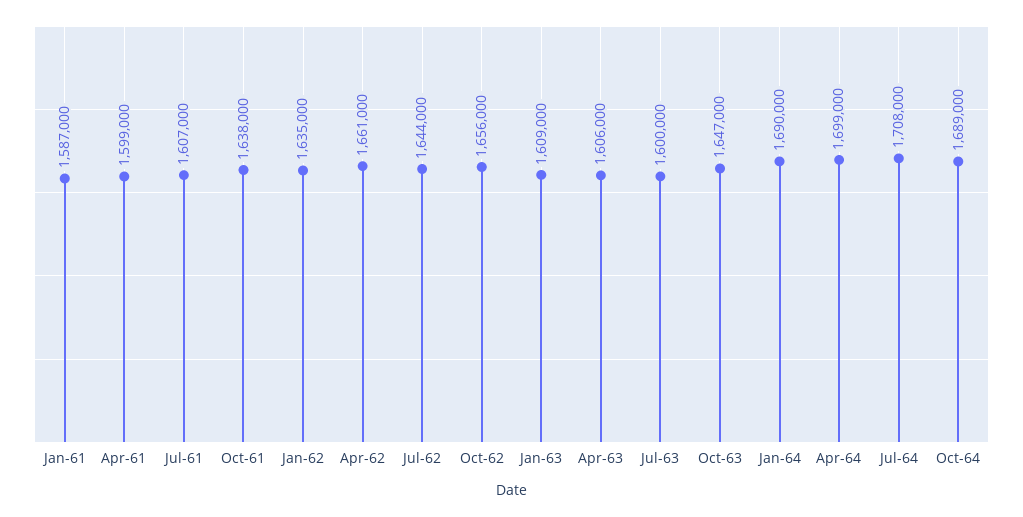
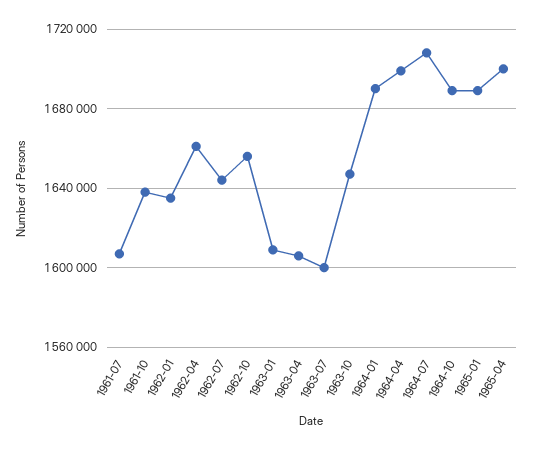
Jan-61: 1587000 -> none
Apr-61: 1599000 -> none
1965-01: none -> 1690000
1965-04: none -> 1700000

